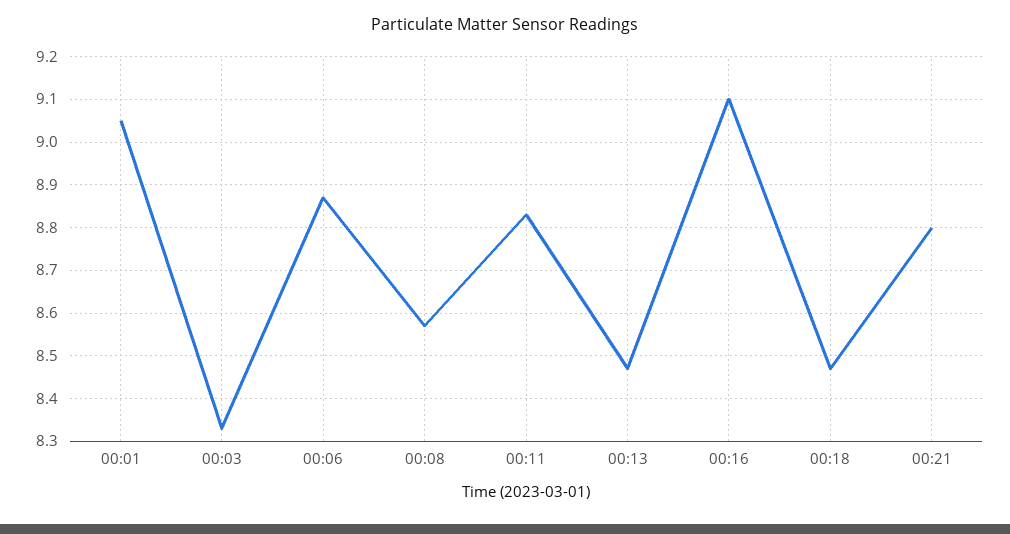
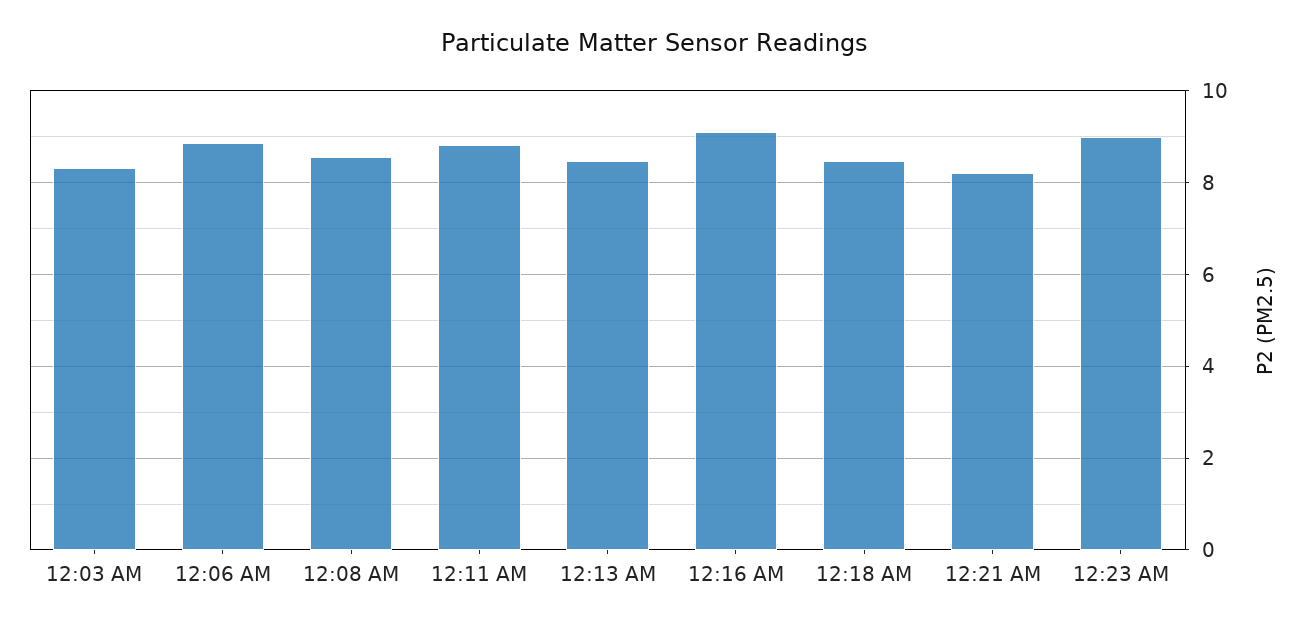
00:01: 9.05 -> none
00:21: 8.8 -> 8.2
12:23 AM: none -> 9

